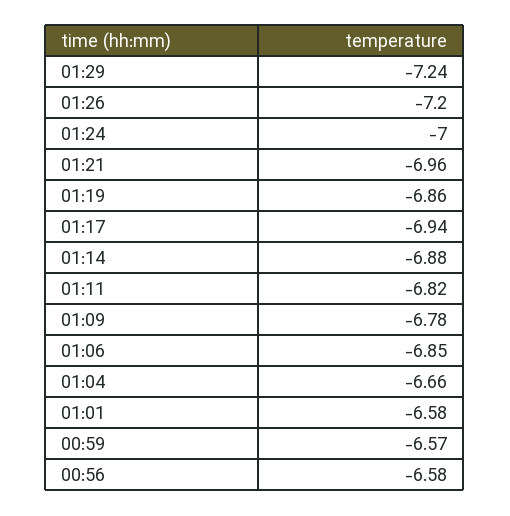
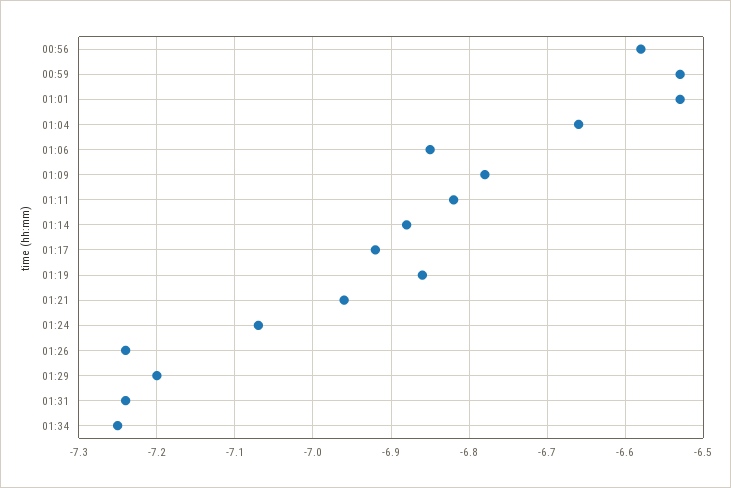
01:29: -7.24 -> -7.2
01:26: -7.2 -> -7.24
01:24: -7 -> -7.07
01:17: -6.94 -> -6.92
01:01: -6.58 -> -6.53
00:59: -6.57 -> -6.53
01:31: none -> -7.24
01:34: none -> -7.25

